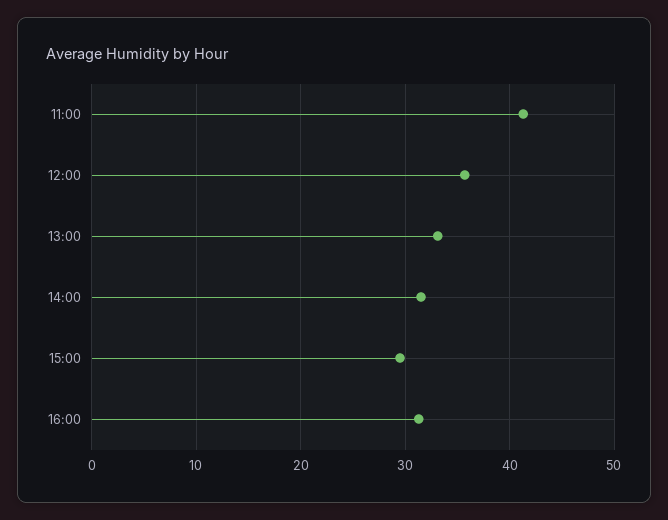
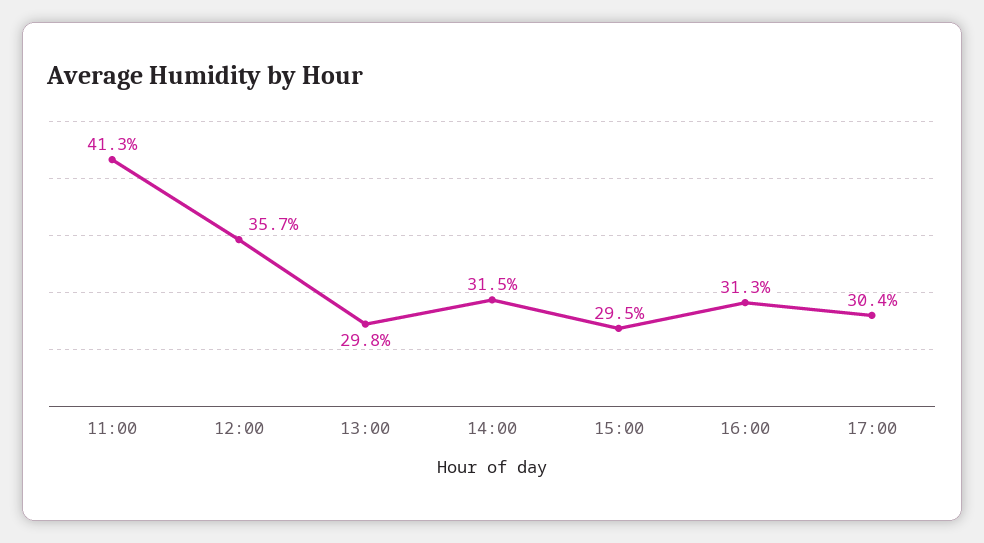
13:00: 33 -> 29.8
17:00: none -> 30.4

